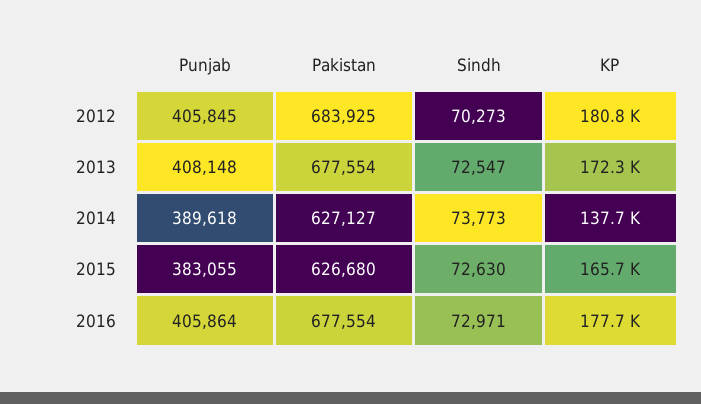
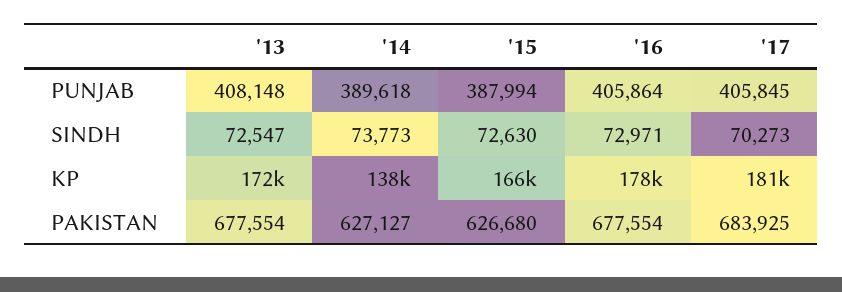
Punjab, 2012: 405845 -> none
Pakistan, 2012: 683925 -> none
Sindh, 2012: 70273 -> none
KP, 2012: 180800 -> none
Punjab, 2015: 383055 -> 387994
Punjab, '17: none -> 405845
Sindh, '17: none -> 70273
KP, '17: none -> 181000
Pakistan, '17: none -> 683925

